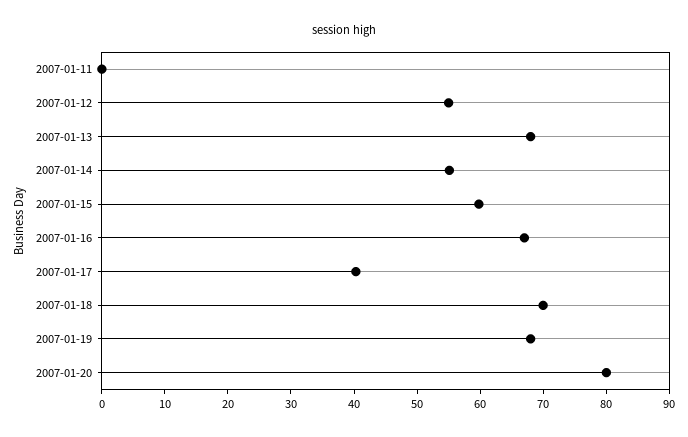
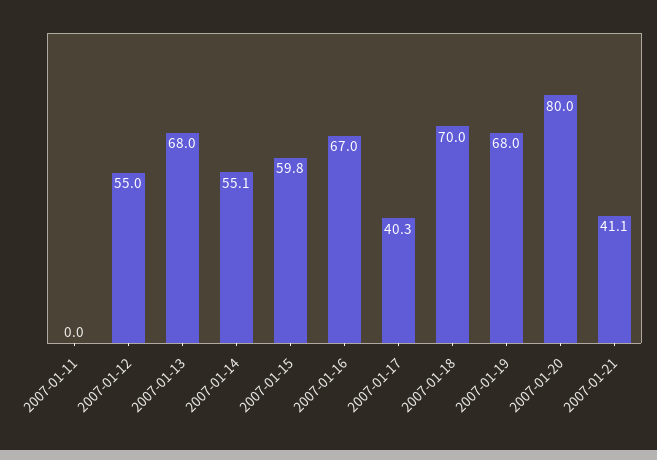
2007-01-21: none -> 41.1

